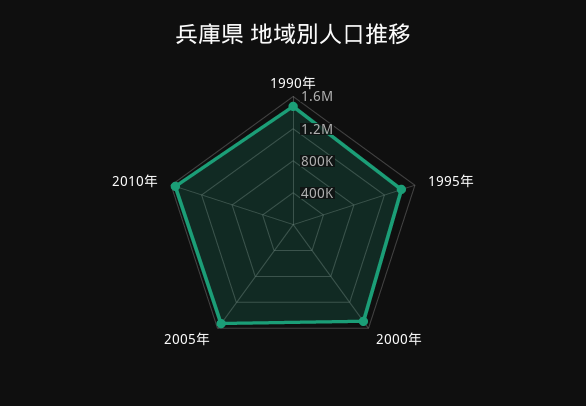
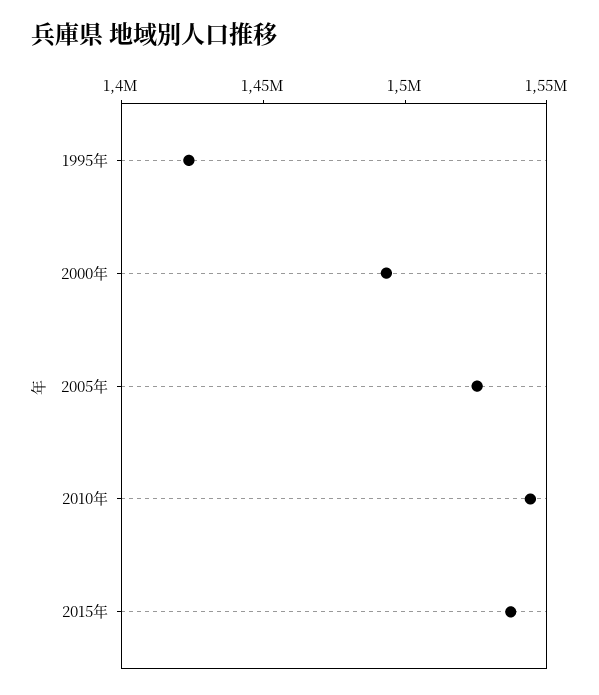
1990年: 1500000 -> none
2015年: none -> 1540000

